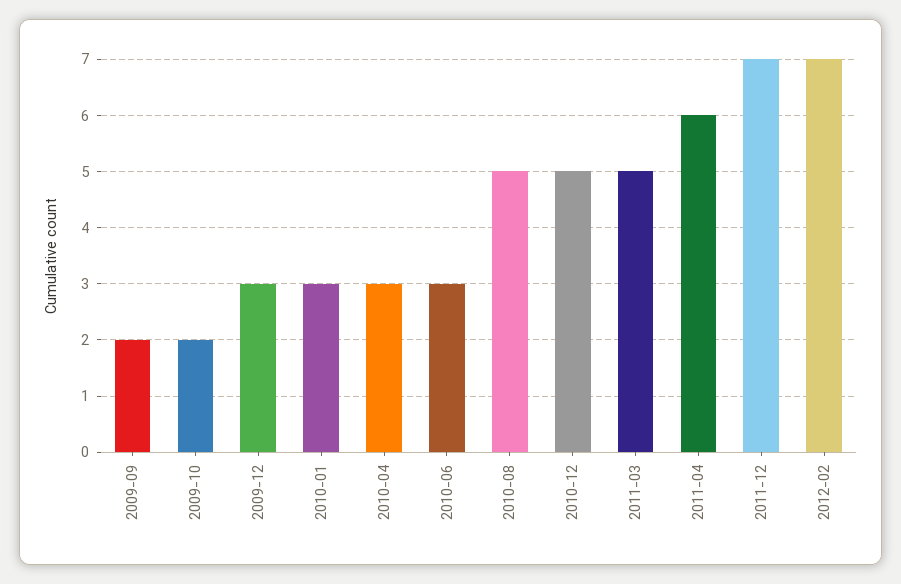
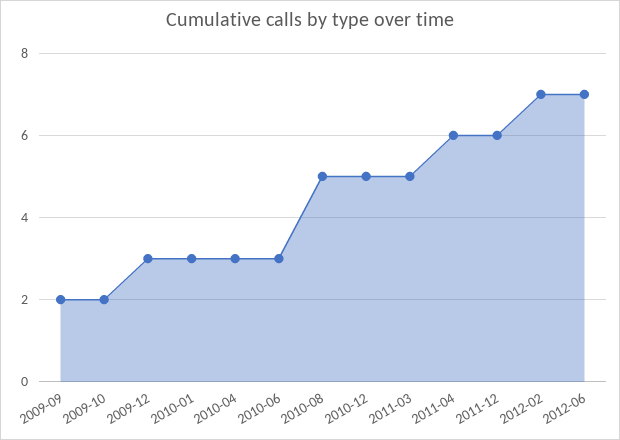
2011-12: 7 -> 6
2012-06: none -> 7

